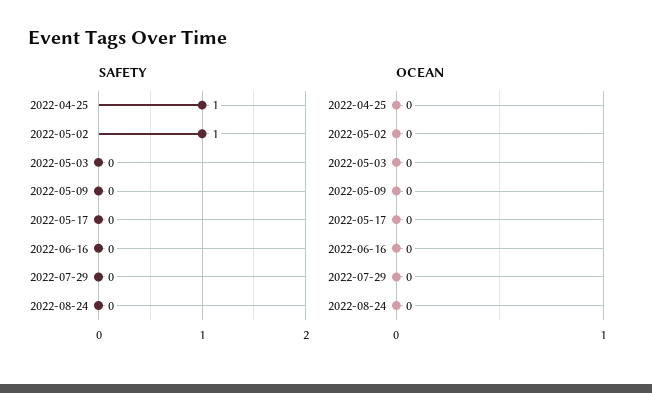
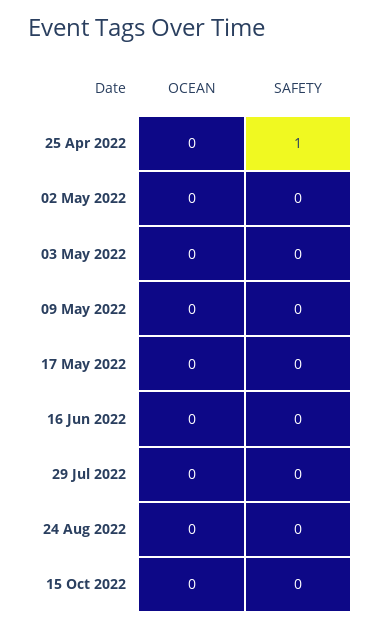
SAFETY, 2022-05-02: 1 -> 0
OCEAN, 15 Oct 2022: none -> 0
SAFETY, 15 Oct 2022: none -> 0

